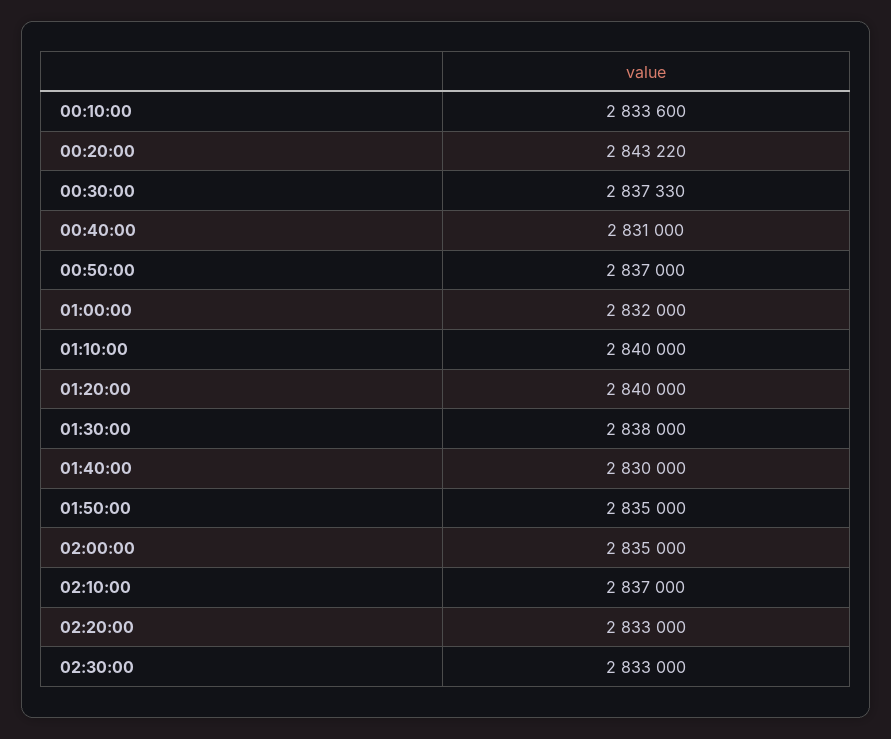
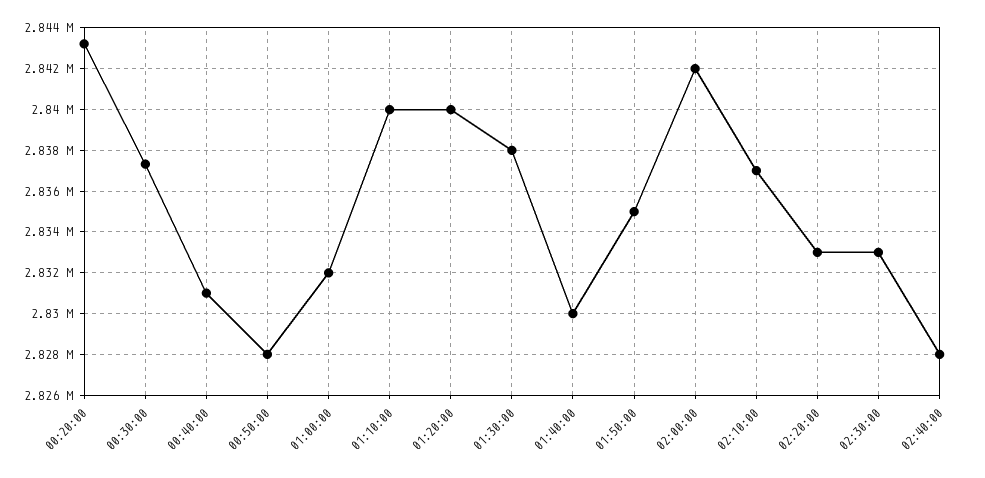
00:10:00: 2833600 -> none
00:50:00: 2837000 -> 2828000
02:00:00: 2835000 -> 2842000
02:40:00: none -> 2828000

